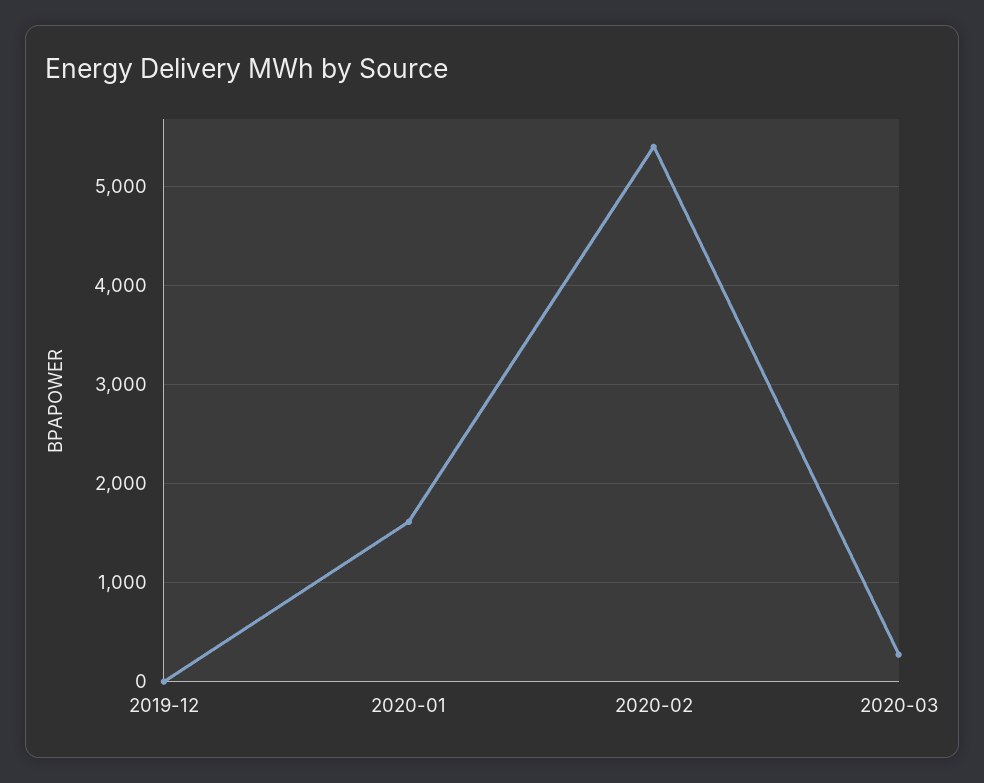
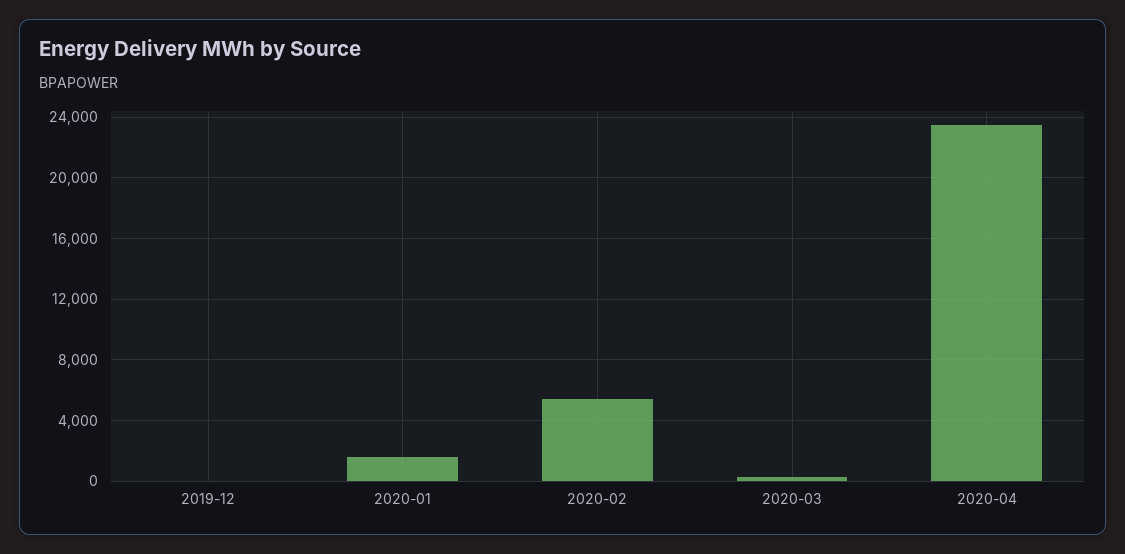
2020-04: none -> 23500

